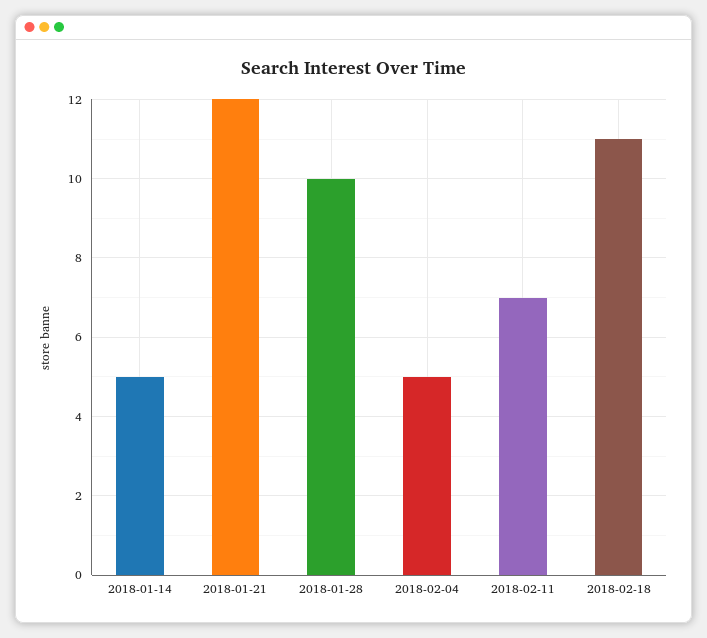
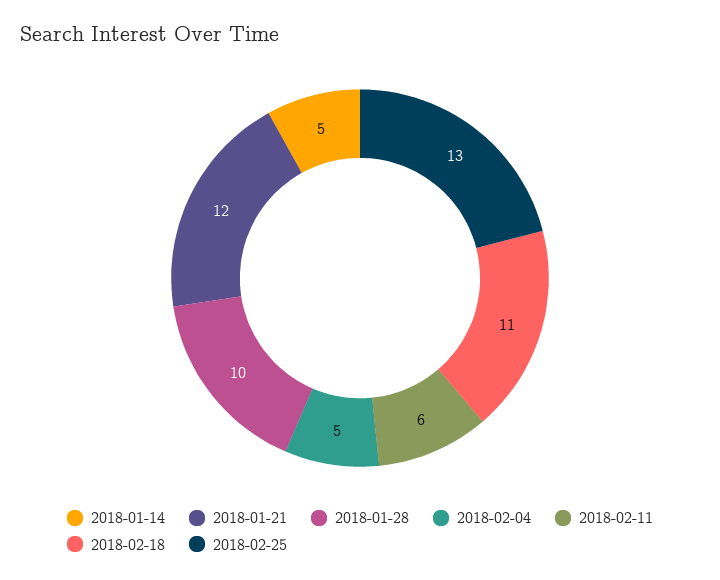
2018-02-11: 7 -> 6
2018-02-25: none -> 13

